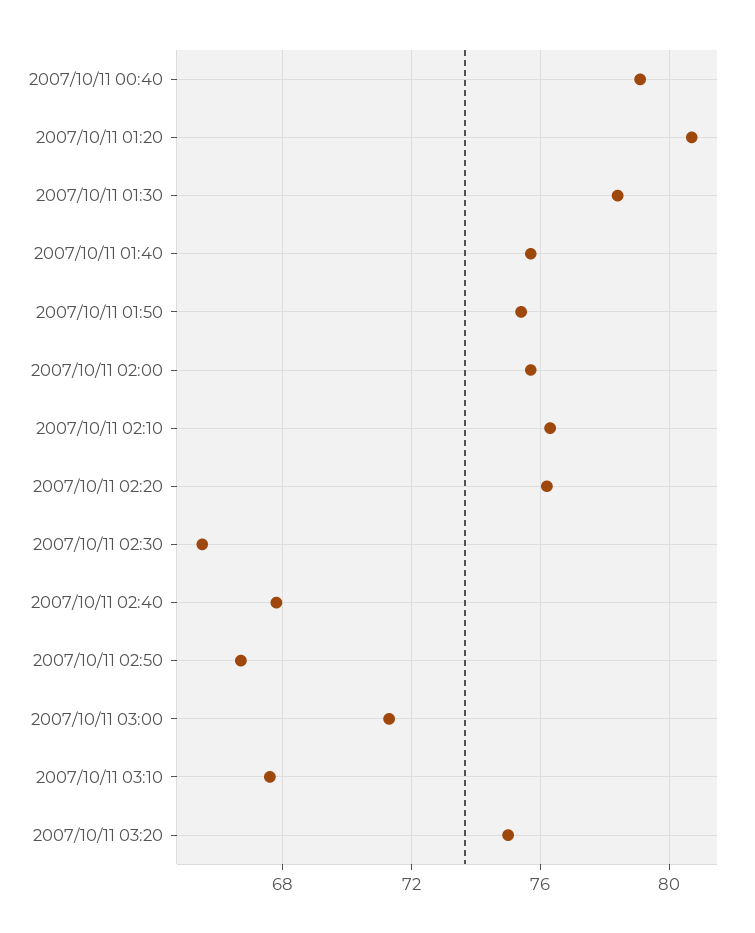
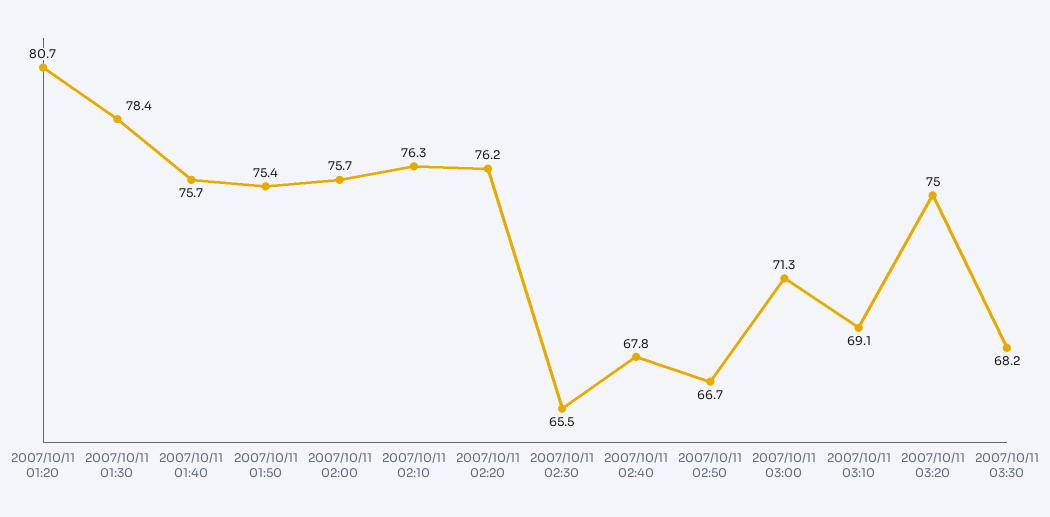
2007/10/11 00:40: 79 -> none
2007/10/11 03:10: 67.5 -> 69.1
2007/10/11 03:30: none -> 68.2

